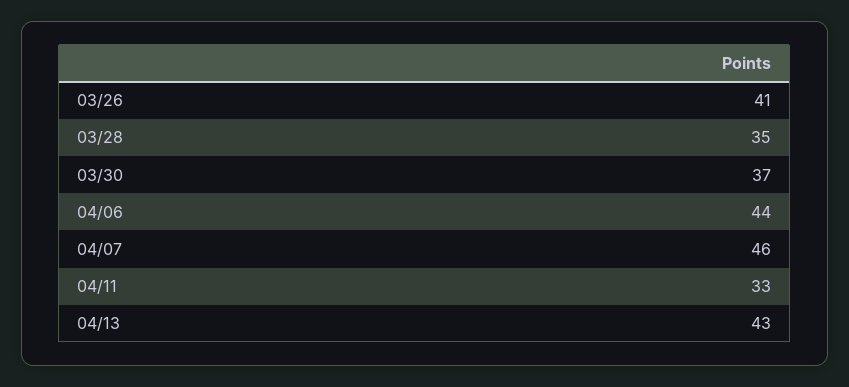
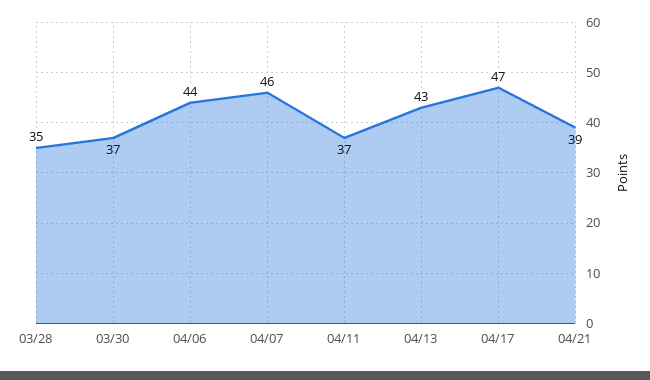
03/26: 41 -> none
04/11: 33 -> 37
04/17: none -> 47
04/21: none -> 39

